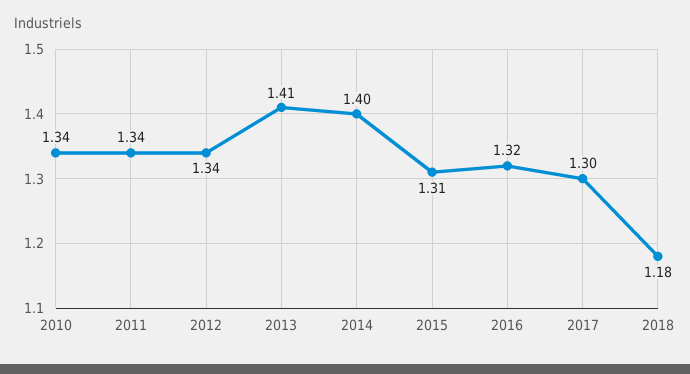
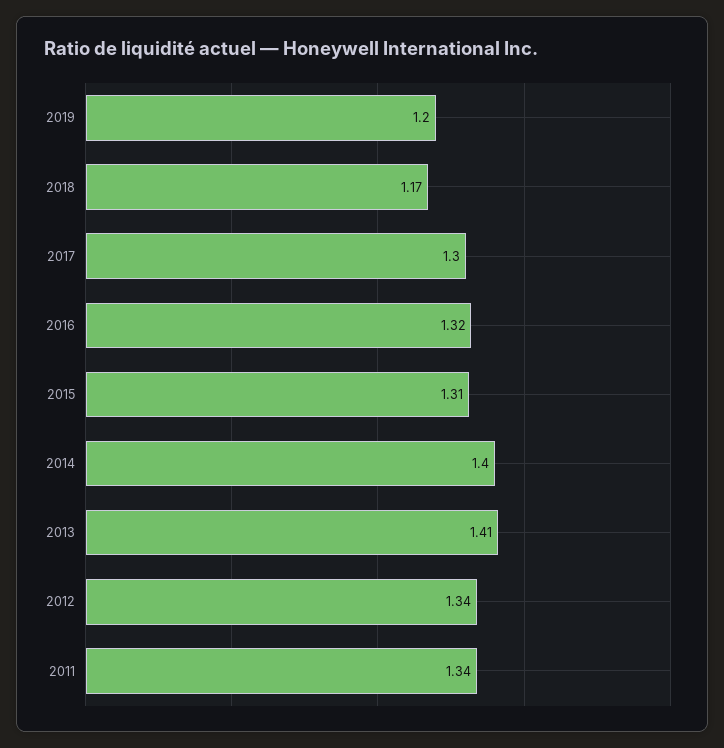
2010: 1.34 -> none
2018: 1.18 -> 1.17
2019: none -> 1.2

